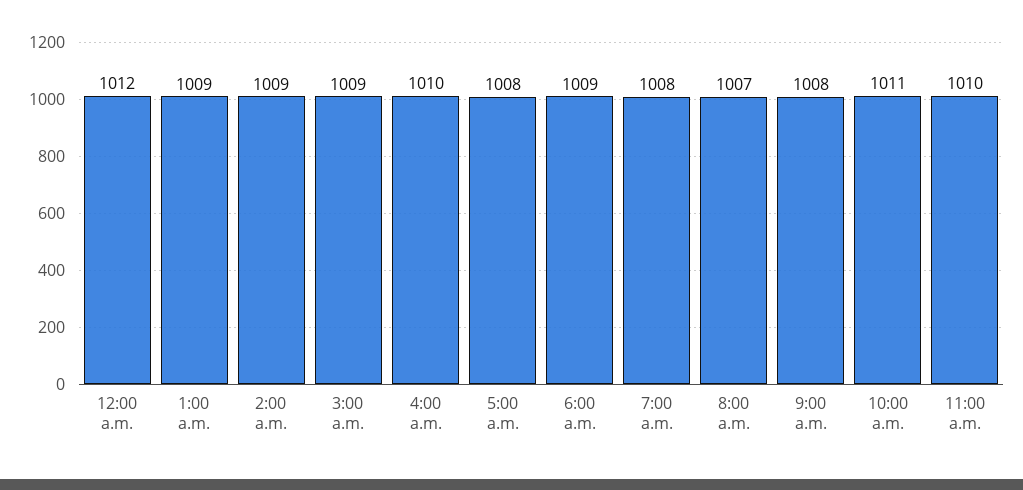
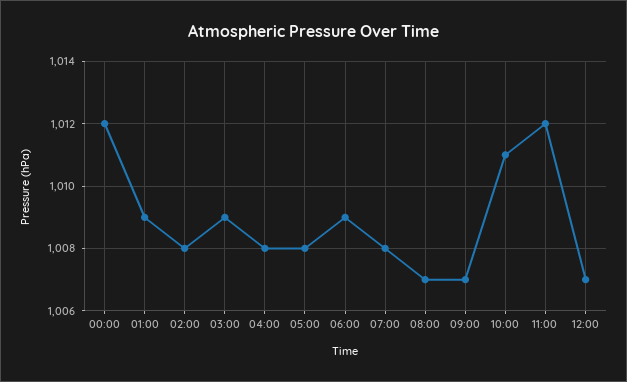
2:00 a.m.: 1009 -> 1008
4:00 a.m.: 1010 -> 1008
9:00 a.m.: 1008 -> 1007
11:00 a.m.: 1010 -> 1012
12:00: none -> 1007

